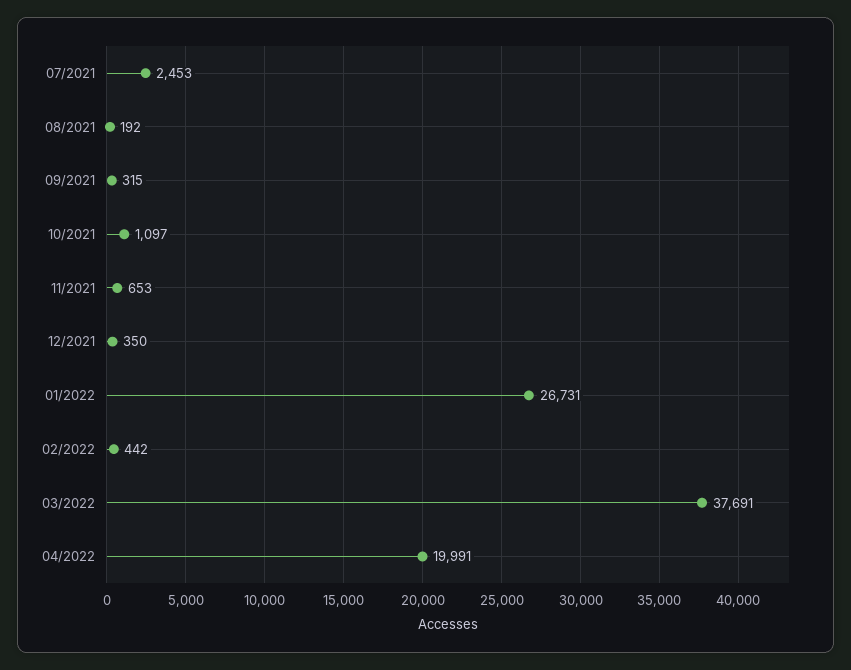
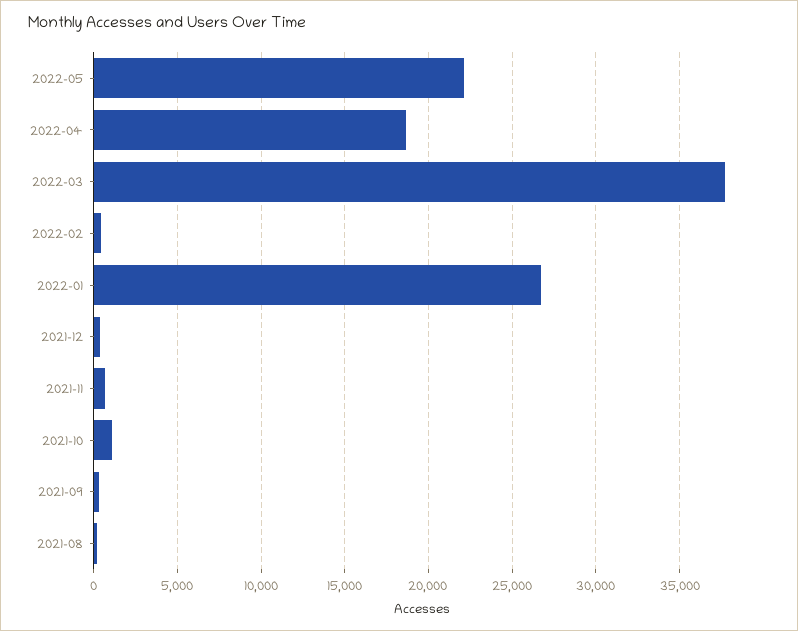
07/2021: 2453 -> none
04/2022: 19991 -> 18500
2022-05: none -> 22000

